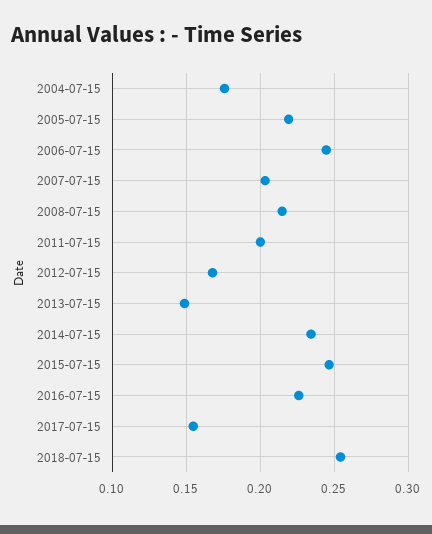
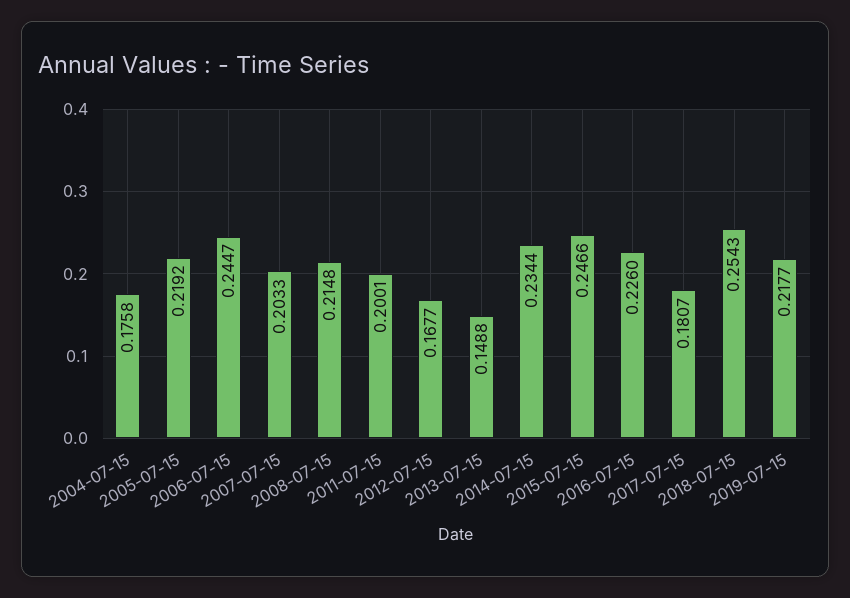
2017-07-15: 0.155 -> 0.1807
2019-07-15: none -> 0.2177

